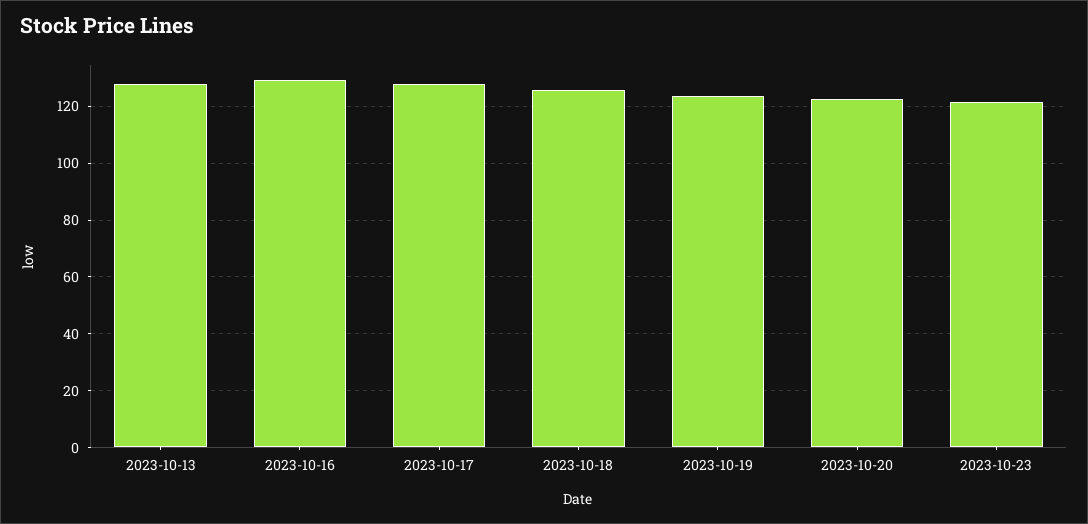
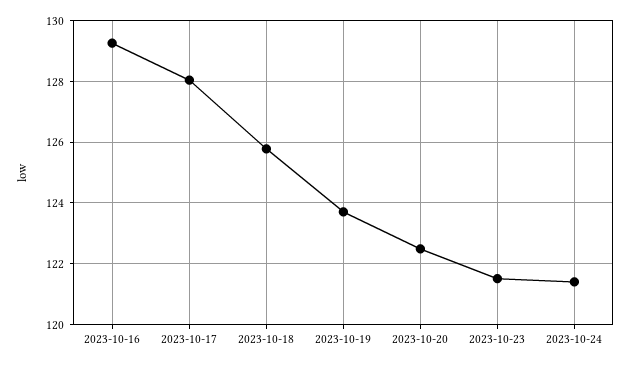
2023-10-13: 127.5 -> none
2023-10-24: none -> 121.4

